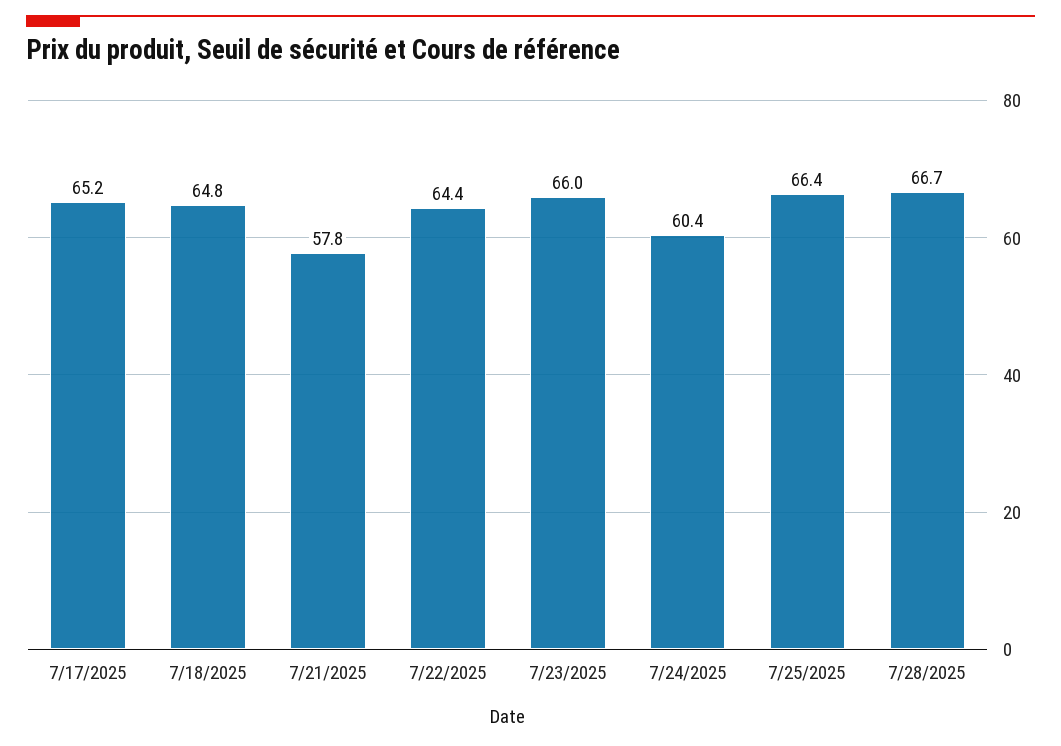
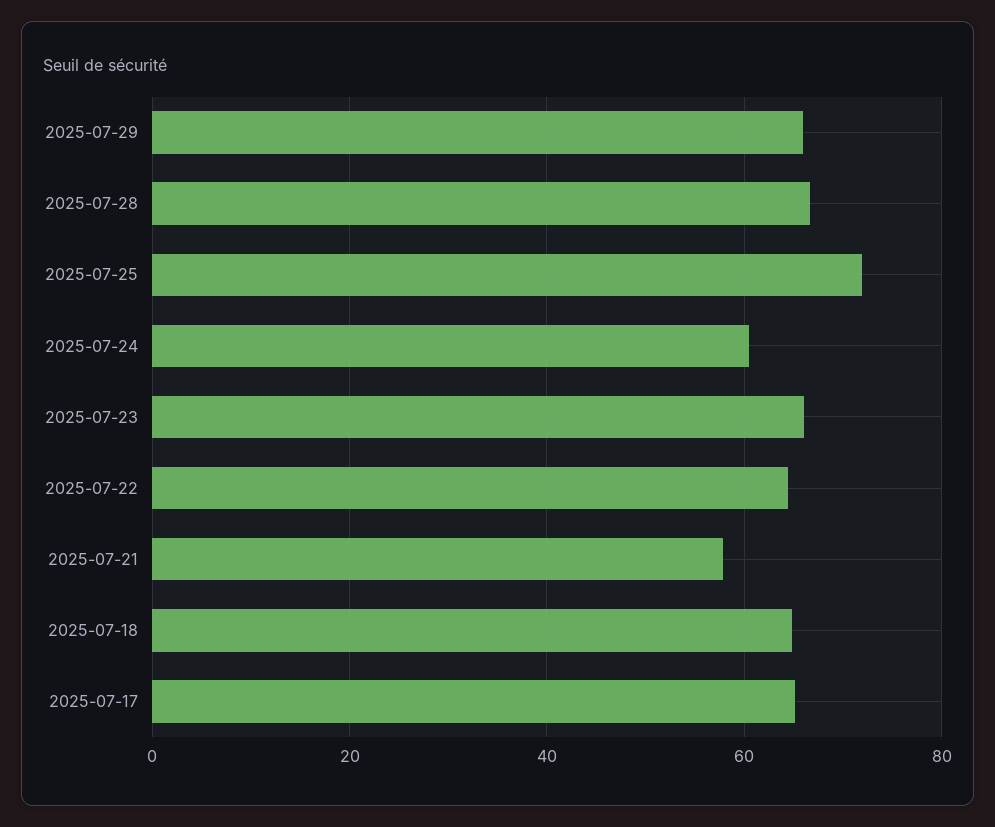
7/25/2025: 66.4 -> 72
2025-07-29: none -> 66

